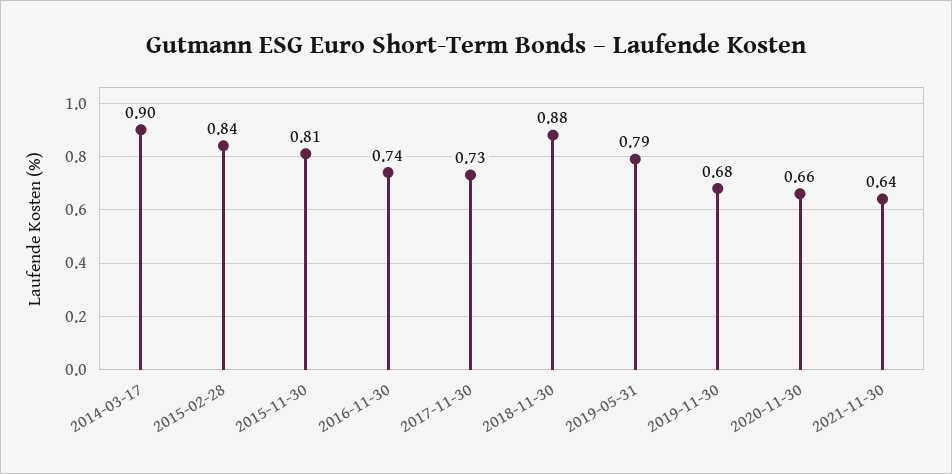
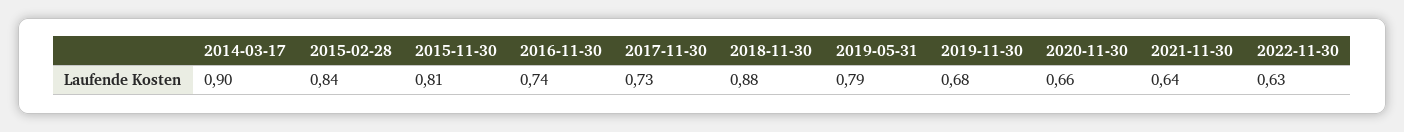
2022-11-30: none -> 0.63

